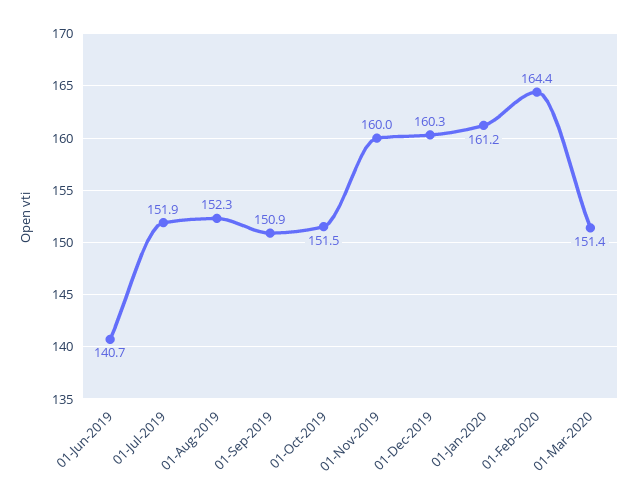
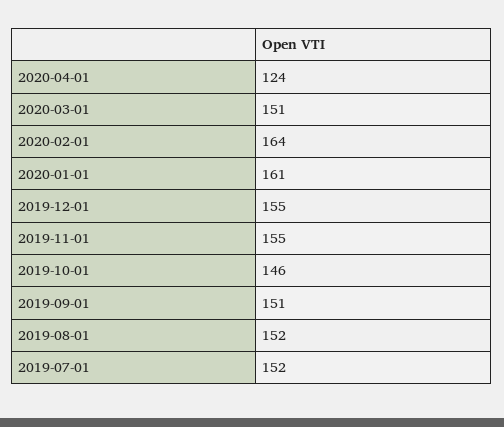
01-Jun-2019: 140.7 -> none
01-Oct-2019: 151.5 -> 146
01-Nov-2019: 160 -> 155
01-Dec-2019: 160.3 -> 155
2020-04-01: none -> 124

